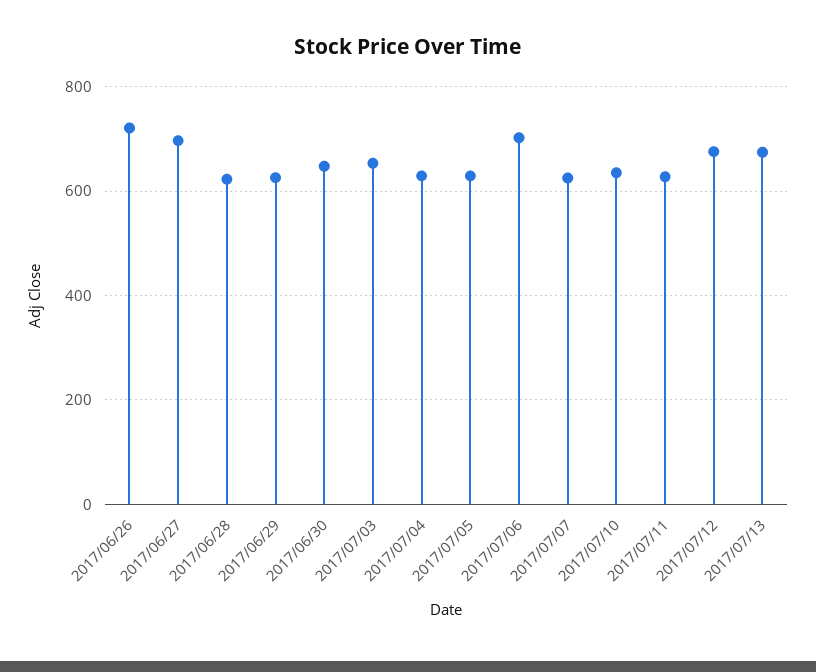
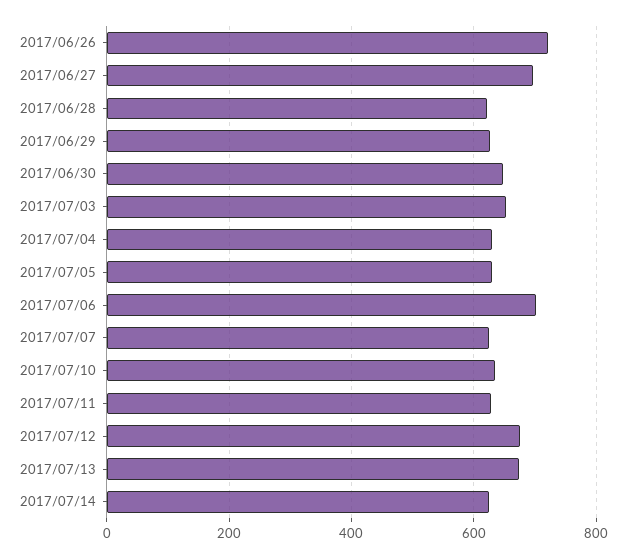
2017/07/14: none -> 620

